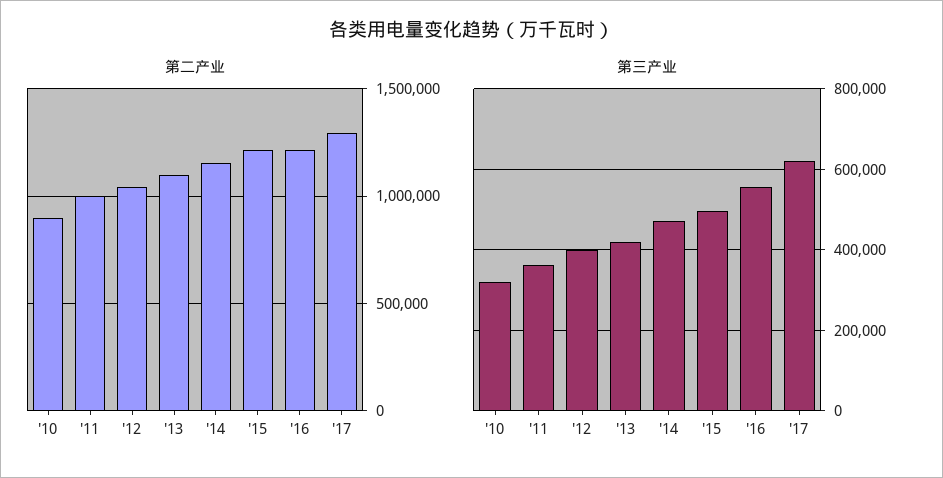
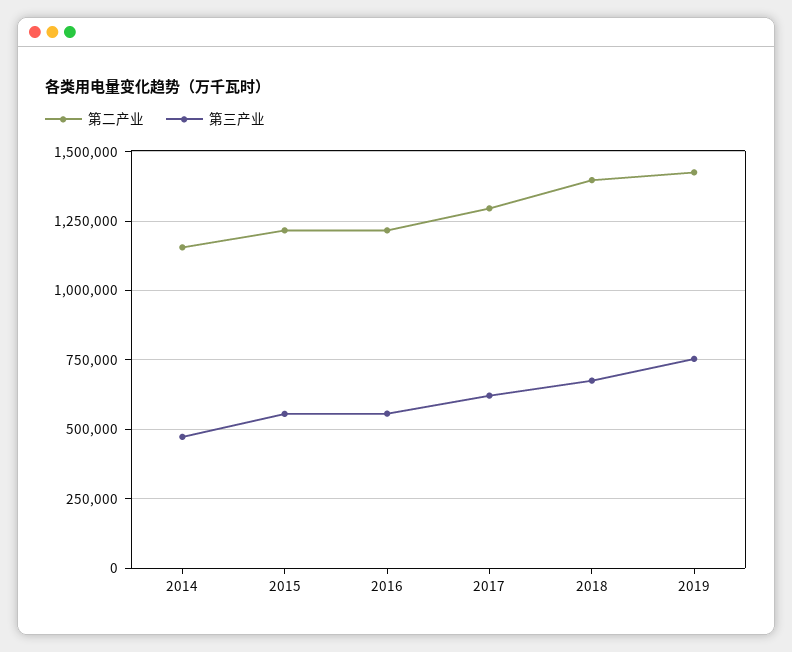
第二产业, '10: 900000 -> none
第二产业, '11: 1000000 -> none
第二产业, '12: 1050000 -> none
第二产业, '13: 1100000 -> none
第三产业, '10: 320000 -> none
第三产业, '11: 360000 -> none
第三产业, '12: 400000 -> none
第三产业, '13: 420000 -> none
第三产业, '15: 500000 -> 550000
第二产业, 2018: none -> 1400000
第三产业, 2018: none -> 675000
第二产业, 2019: none -> 1425000
第三产业, 2019: none -> 750000

